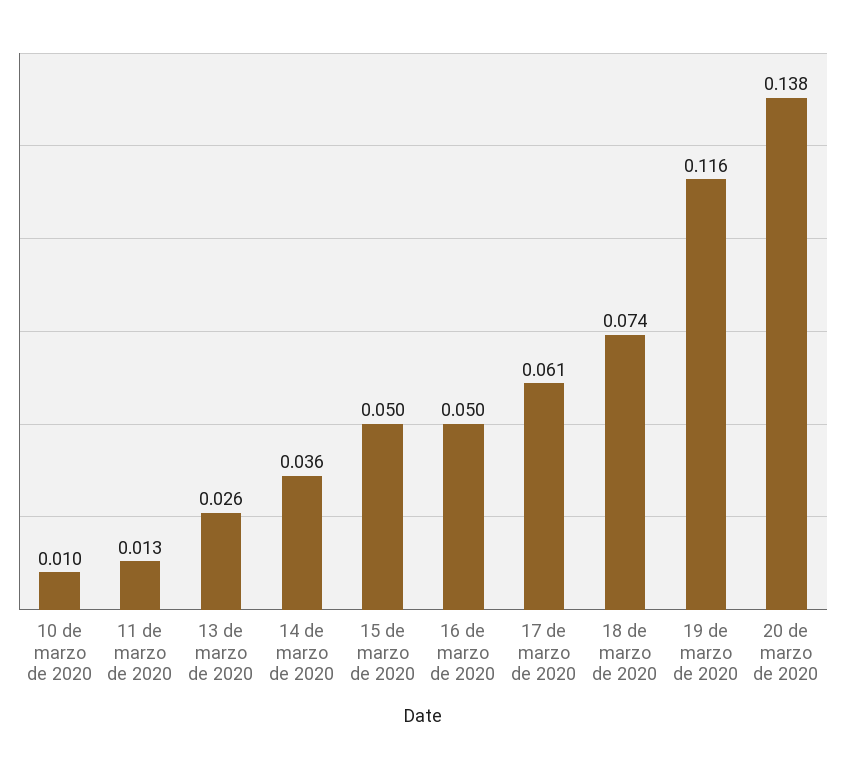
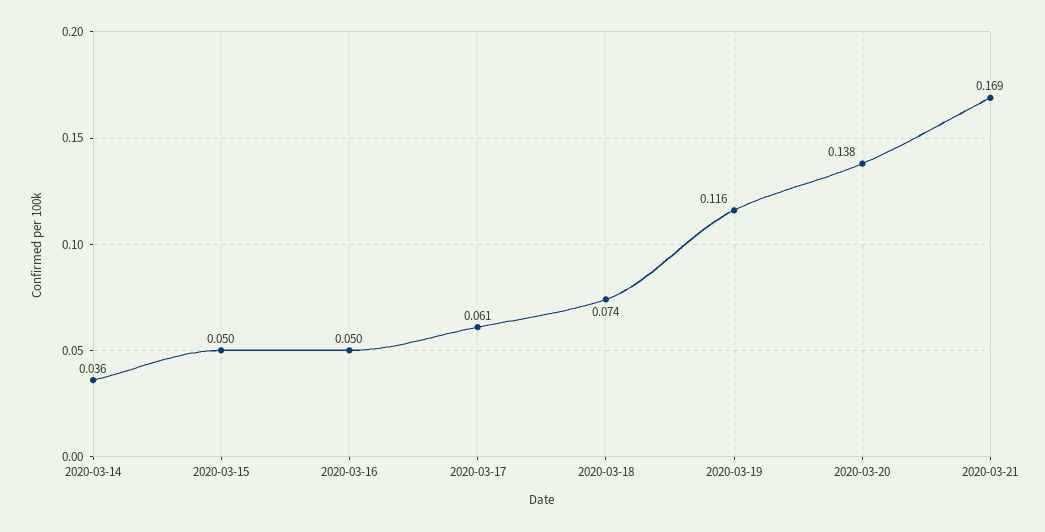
10 de marzo de 2020: 0.01 -> none
11 de marzo de 2020: 0.013 -> none
13 de marzo de 2020: 0.026 -> none
2020-03-21: none -> 0.169

